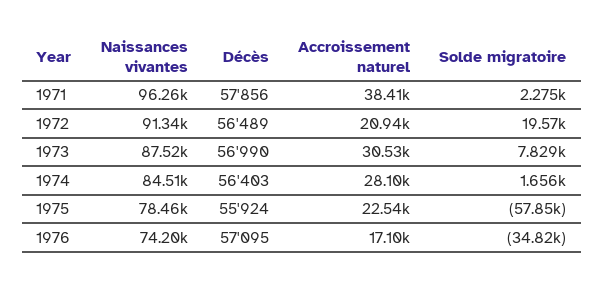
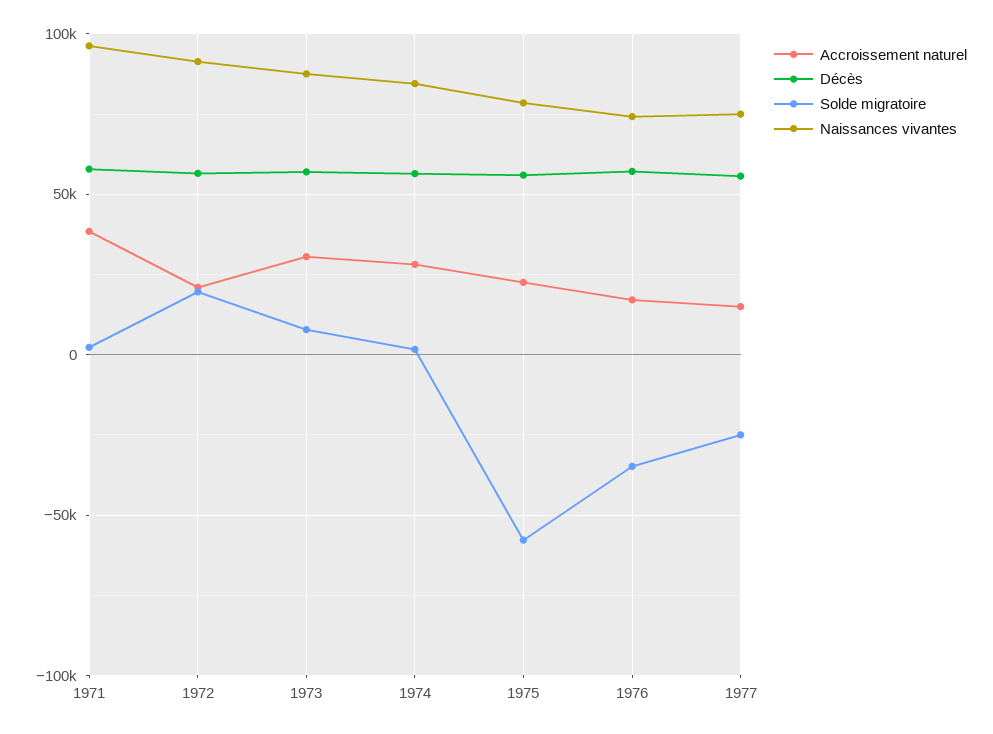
Accroissement naturel, 1977: none -> 15000
Décès, 1977: none -> 55000
Solde migratoire, 1977: none -> -25000
Naissances vivantes, 1977: none -> 75000

